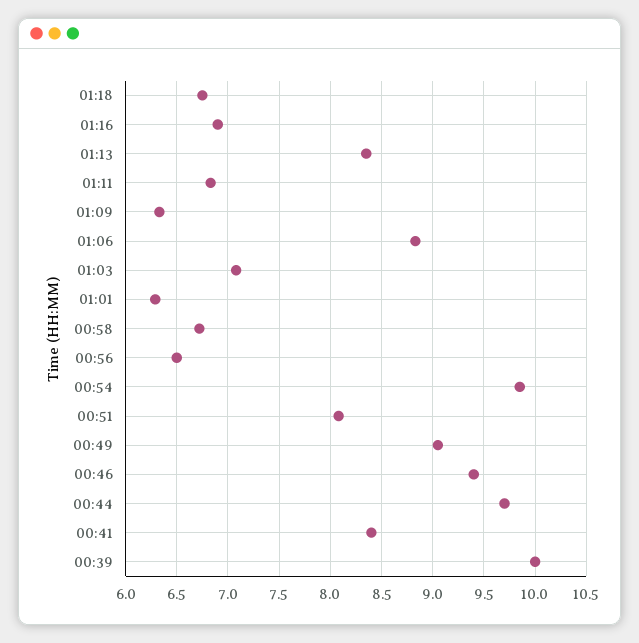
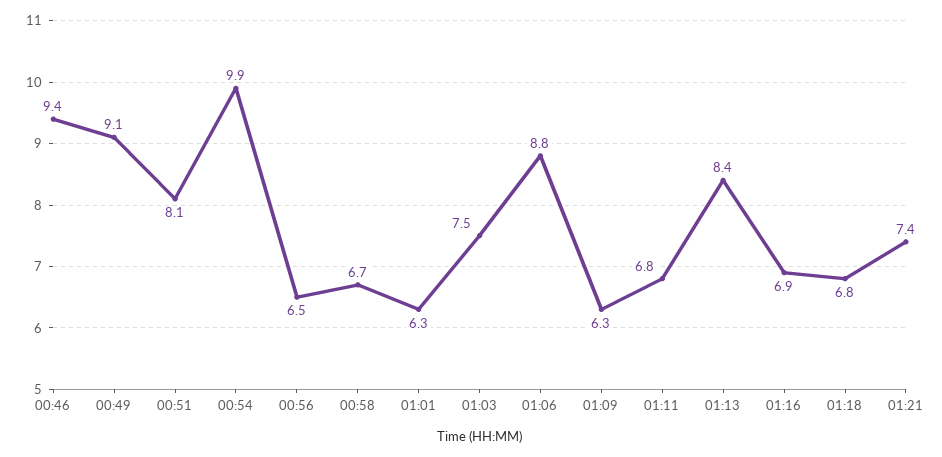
01:03: 7.1 -> 7.5
00:44: 9.7 -> none
00:41: 8.4 -> none
00:39: 10 -> none
01:21: none -> 7.4

